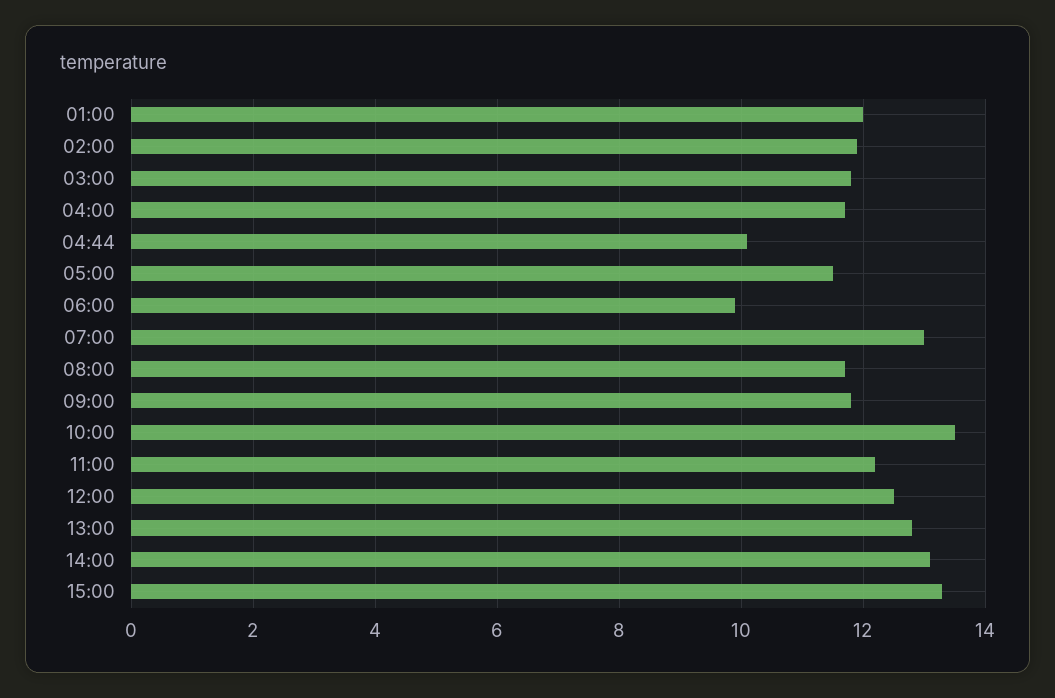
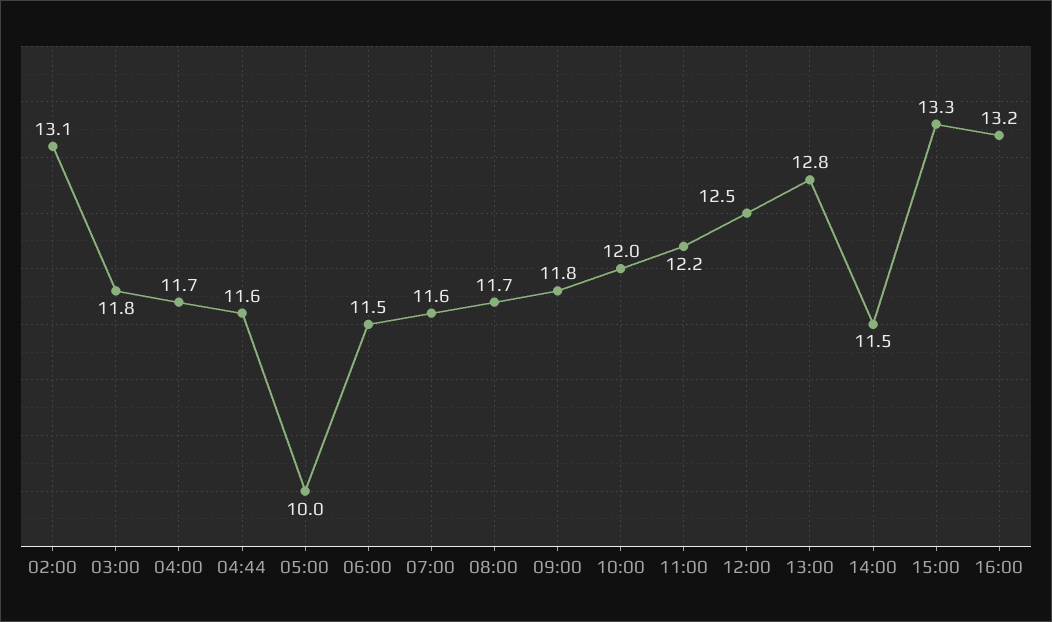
01:00: 12 -> none
02:00: 12 -> 13.1
04:44: 10 -> 11.6
05:00: 11.5 -> 10
06:00: 10 -> 11.5
07:00: 13 -> 11.6
10:00: 13.5 -> 12
14:00: 13 -> 11.5
16:00: none -> 13.2

